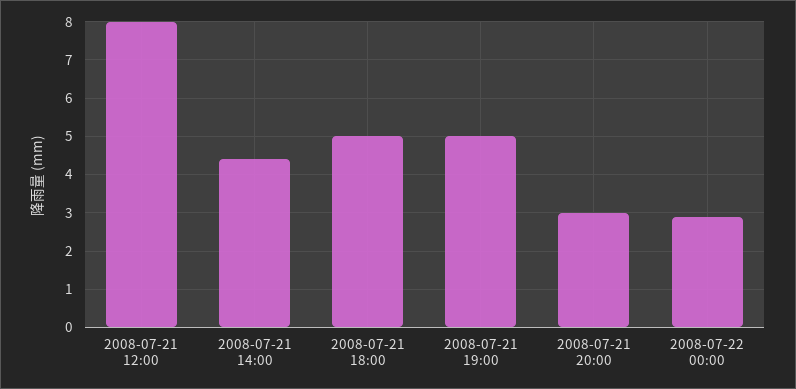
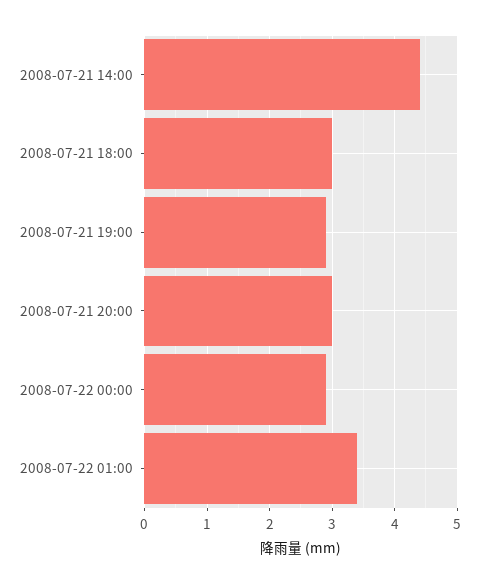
2008-07-21 12:00: 8 -> none
2008-07-21 18:00: 5 -> 3
2008-07-21 19:00: 5 -> 2.9
2008-07-22 01:00: none -> 3.4

